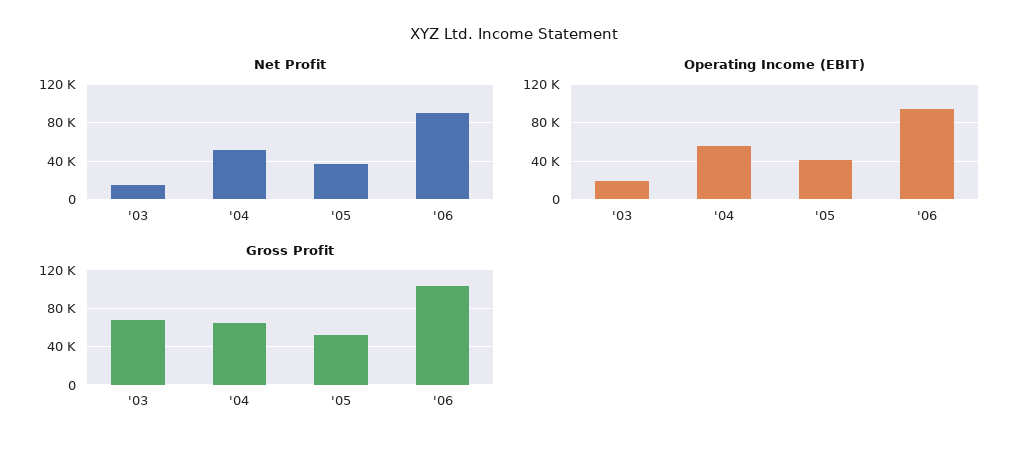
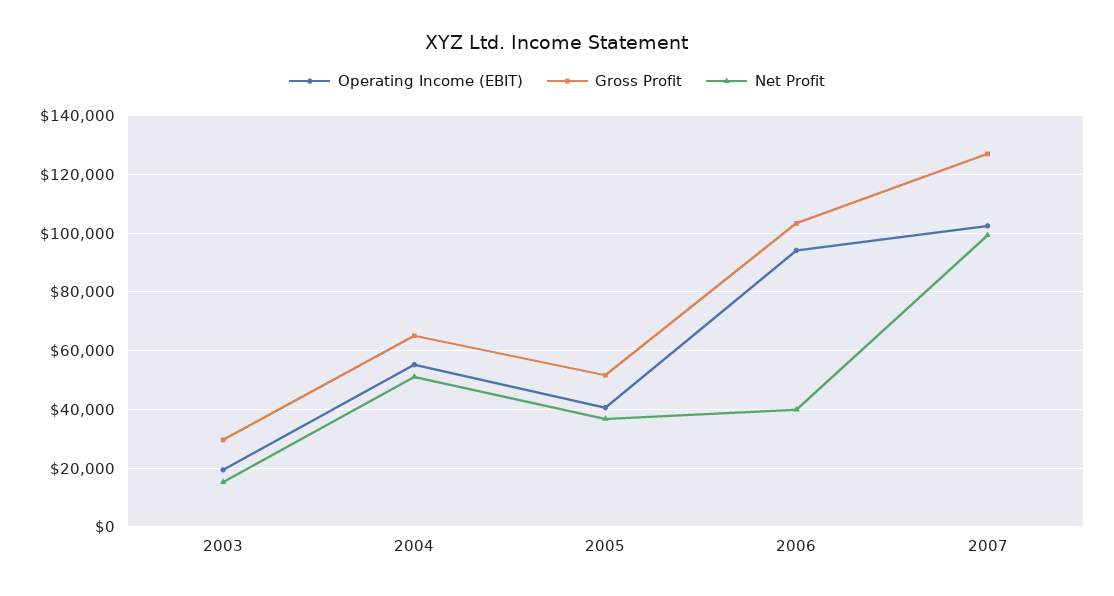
Net Profit, '06: 90000 -> 40000
Gross Profit, '03: 70000 -> 30000
Operating Income (EBIT), 2007: none -> 102500
Gross Profit, 2007: none -> 127500
Net Profit, 2007: none -> 100000

